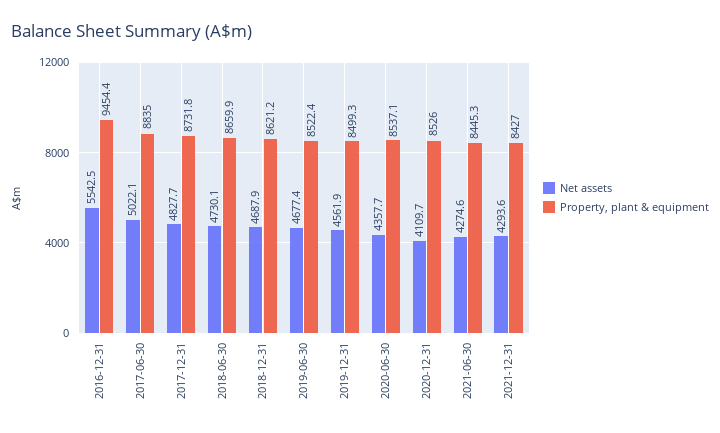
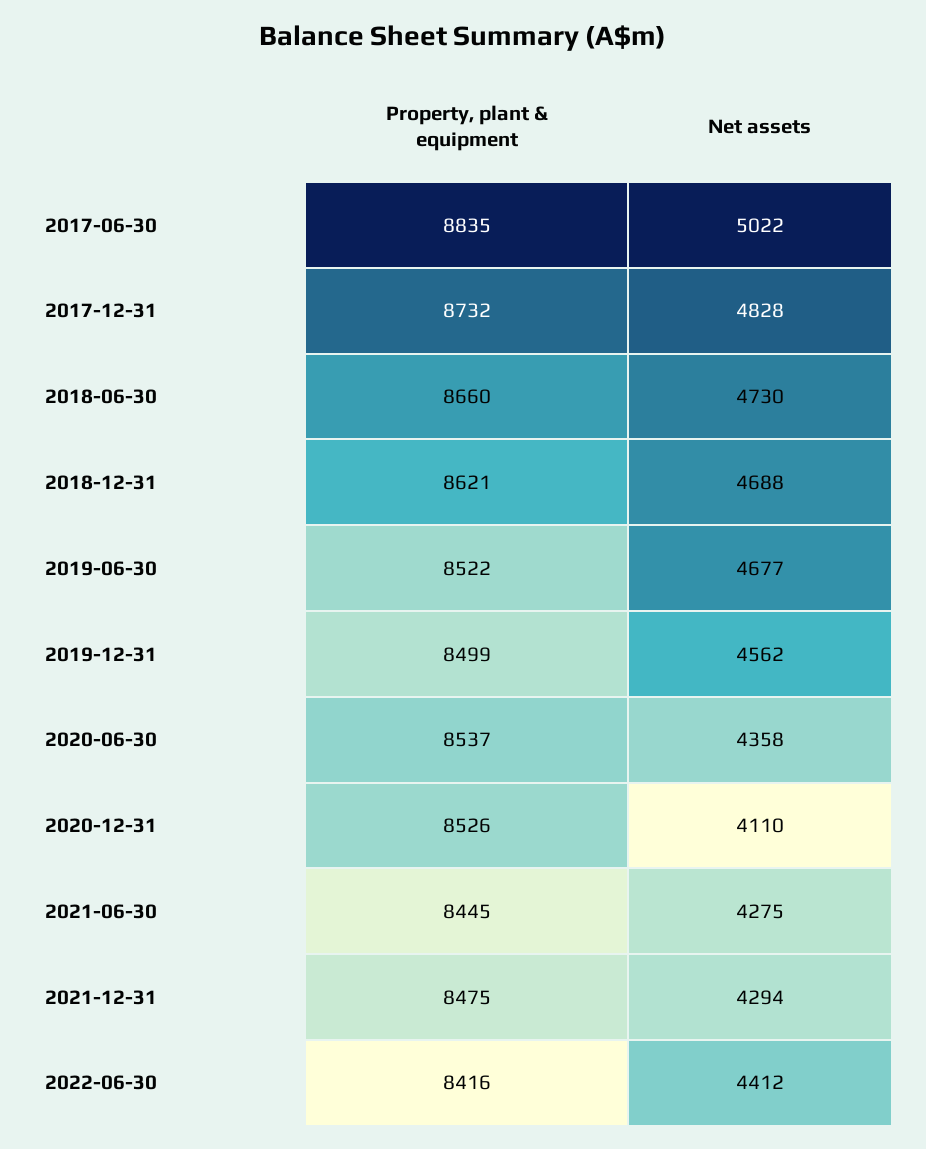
Net assets, 2016-12-31: 5542.5 -> none
Property, plant & equipment, 2016-12-31: 9454.4 -> none
Property, plant & equipment, 2021-12-31: 8427 -> 8475
Property, plant & equipment, 2022-06-30: none -> 8416
Net assets, 2022-06-30: none -> 4412

